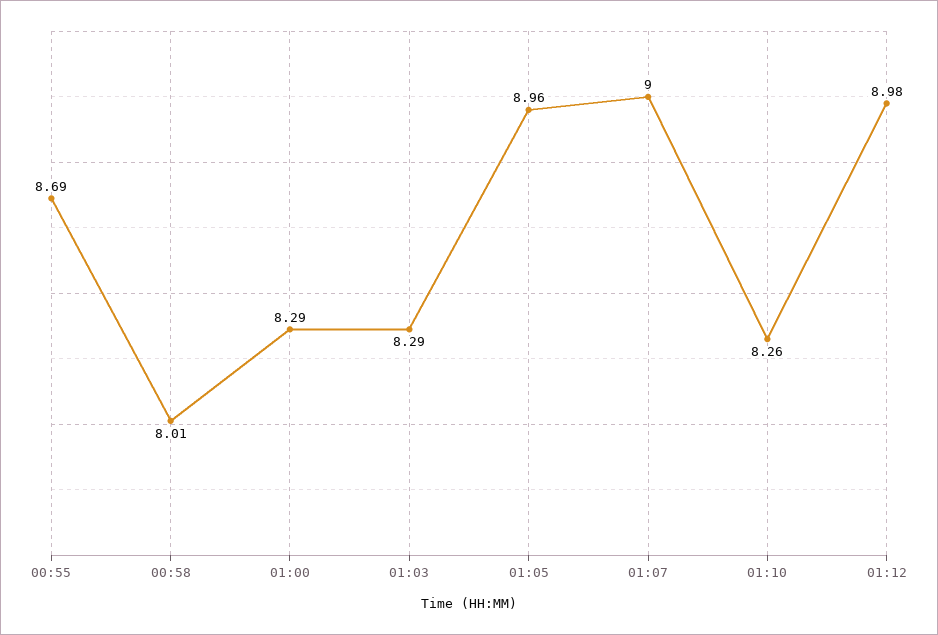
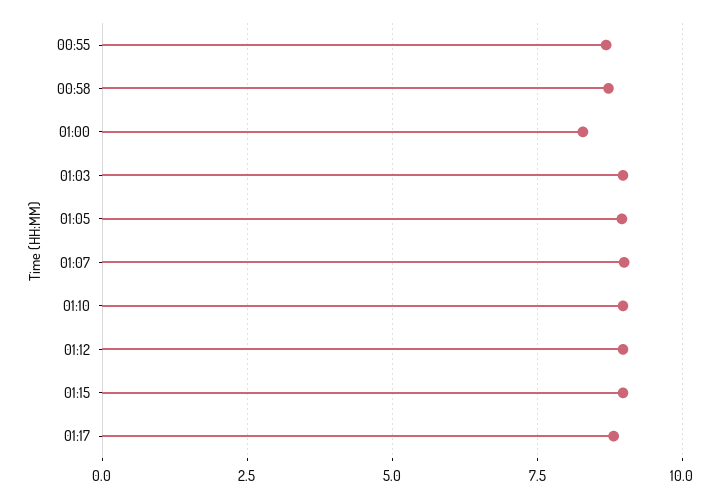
00:58: 8.01 -> 8.75
01:03: 8.29 -> 9
01:10: 8.26 -> 9
01:15: none -> 9
01:17: none -> 8.75

